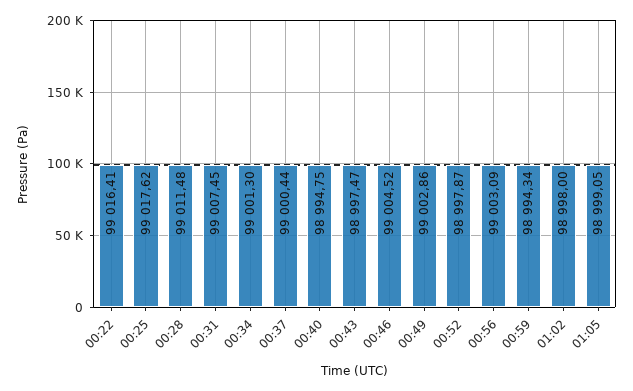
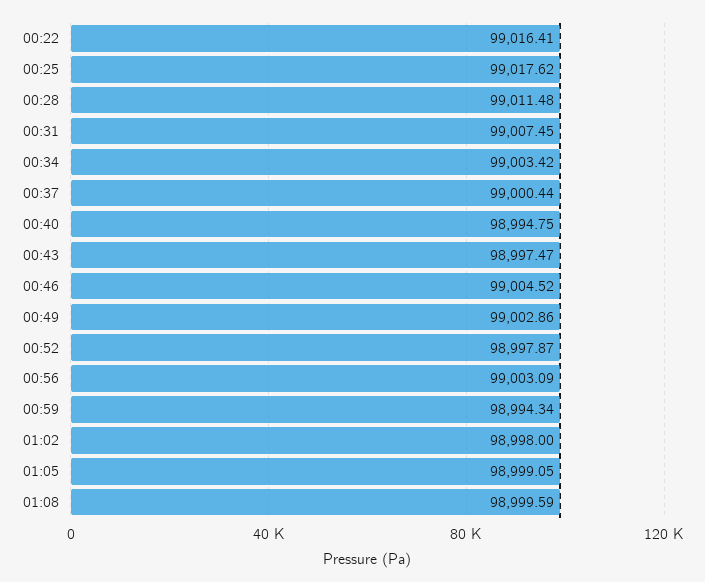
00:34: 99001.3 -> 99003.42
01:08: none -> 98999.59

